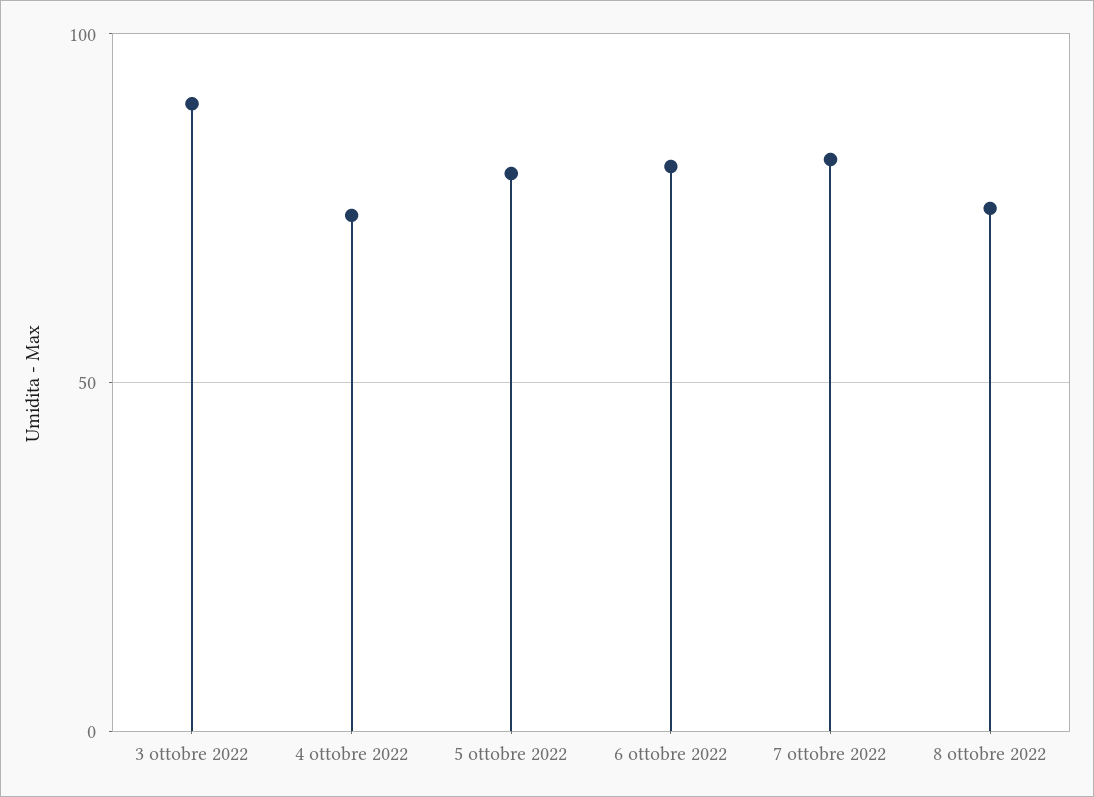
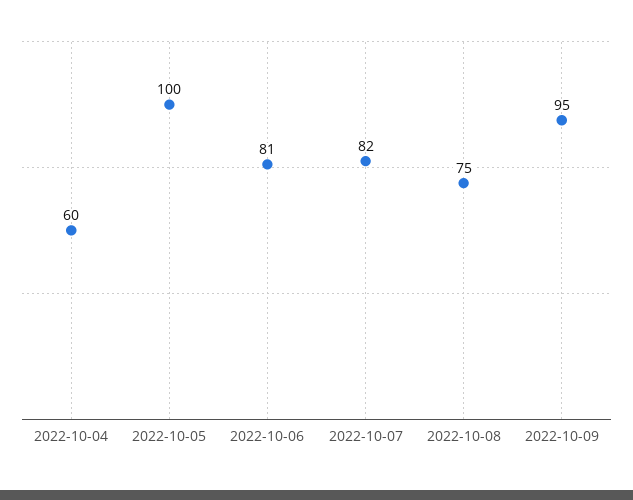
3 ottobre 2022: 90 -> none
4 ottobre 2022: 75 -> 60
5 ottobre 2022: 80 -> 100
2022-10-09: none -> 95

